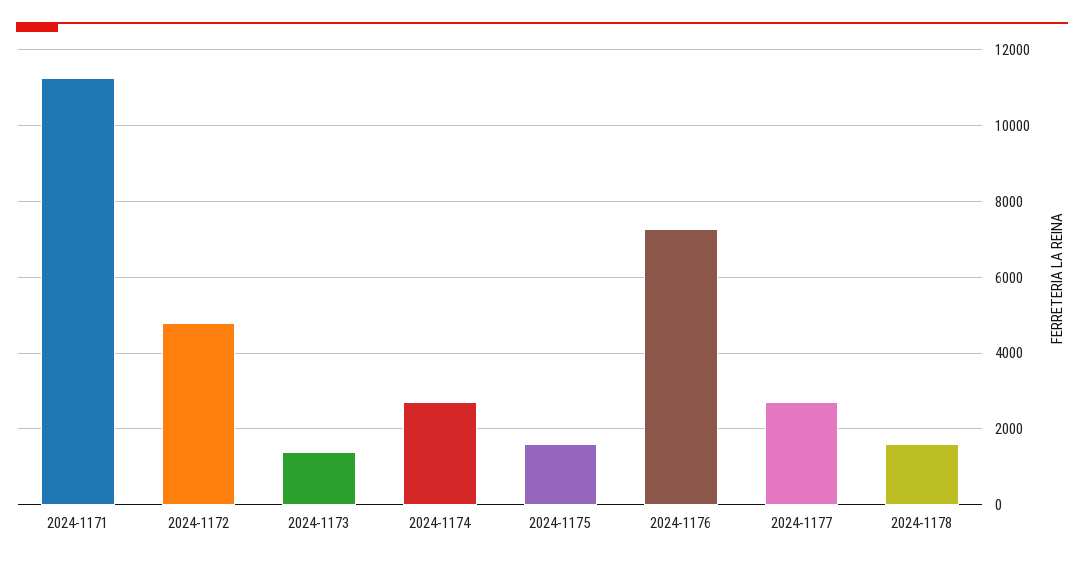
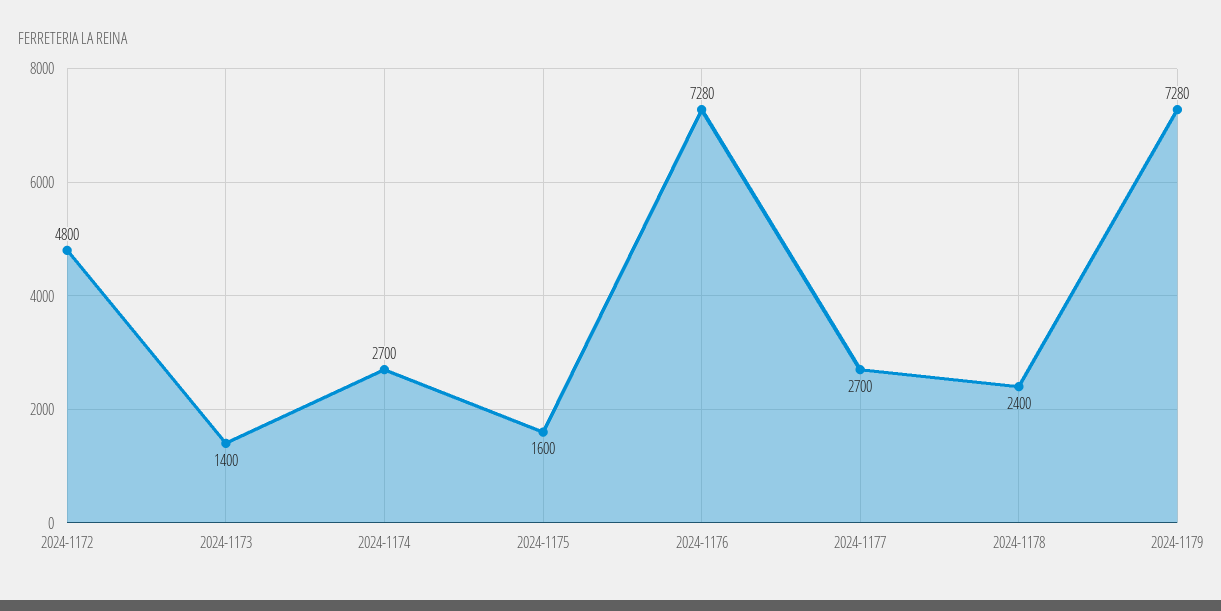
2024-1171: 11200 -> none
2024-1178: 1600 -> 2400
2024-1179: none -> 7280

